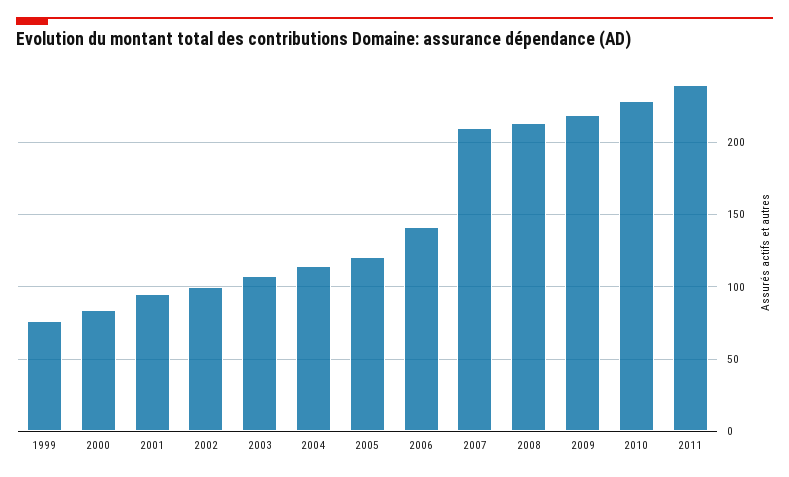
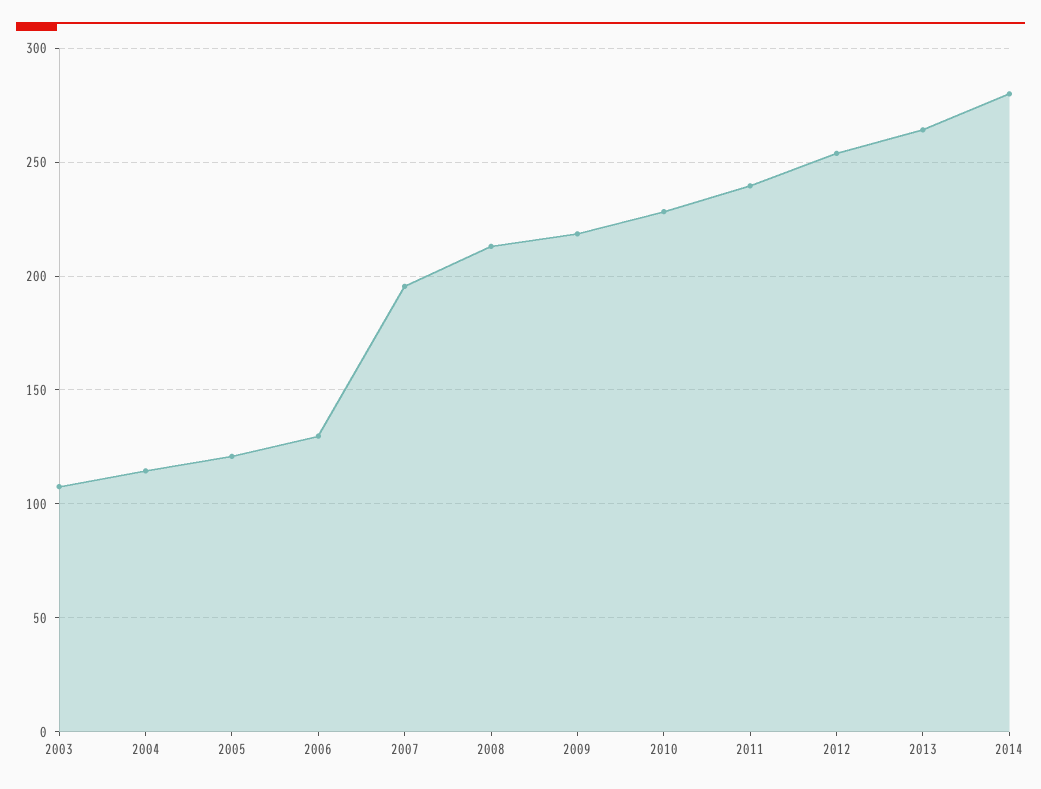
1999: 75 -> none
2000: 85 -> none
2001: 95 -> none
2002: 100 -> none
2006: 140 -> 130
2007: 210 -> 195
2012: none -> 255
2013: none -> 265
2014: none -> 280

